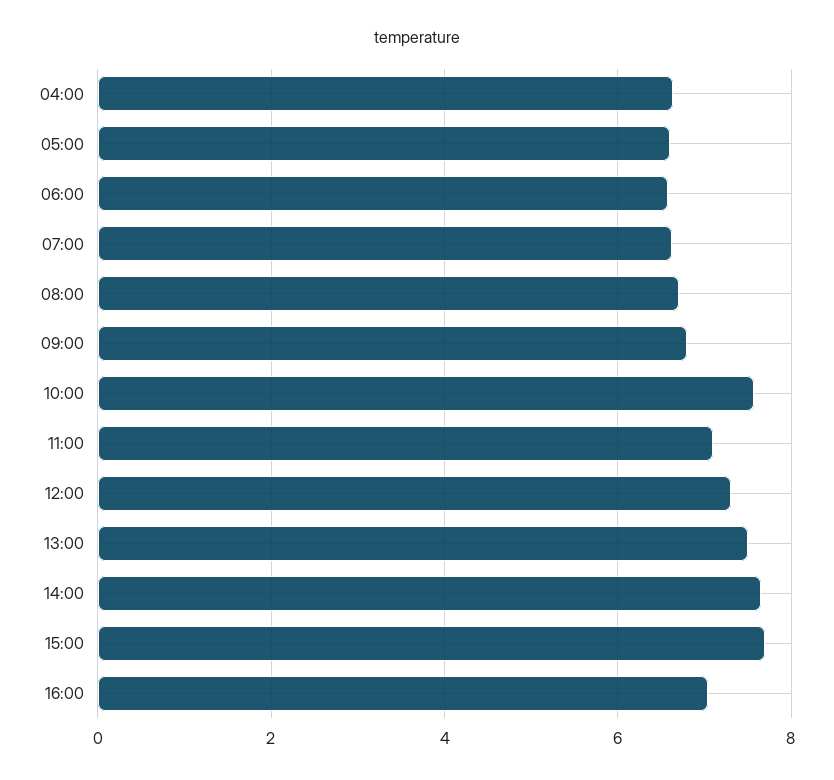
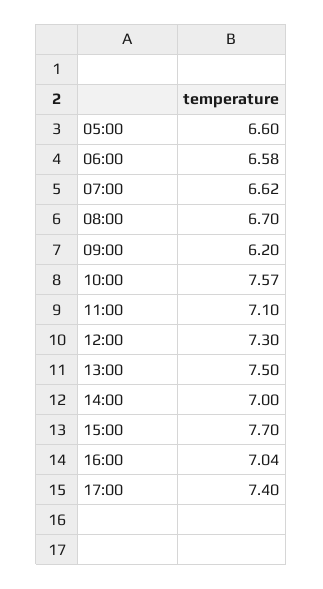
04:00: 6.6 -> none
09:00: 6.8 -> 6.2
14:00: 7.6 -> 7
17:00: none -> 7.4

